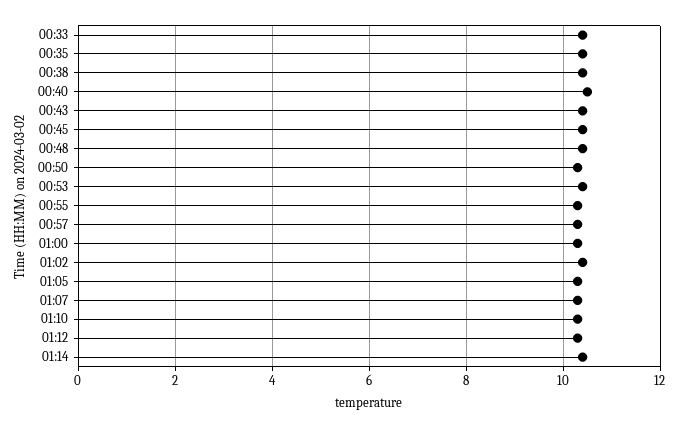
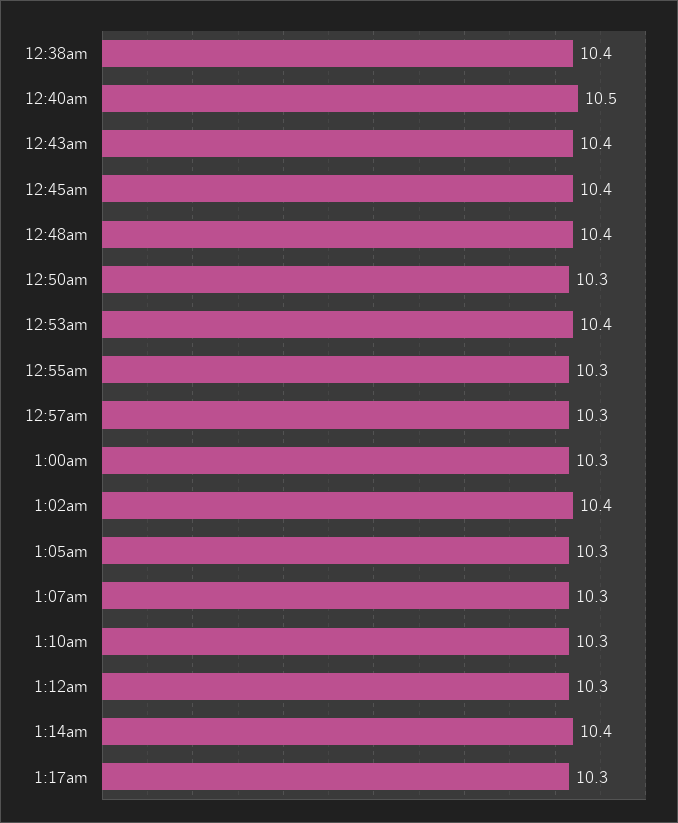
00:33: 10.5 -> none
00:35: 10.5 -> none
1:17am: none -> 10.3

